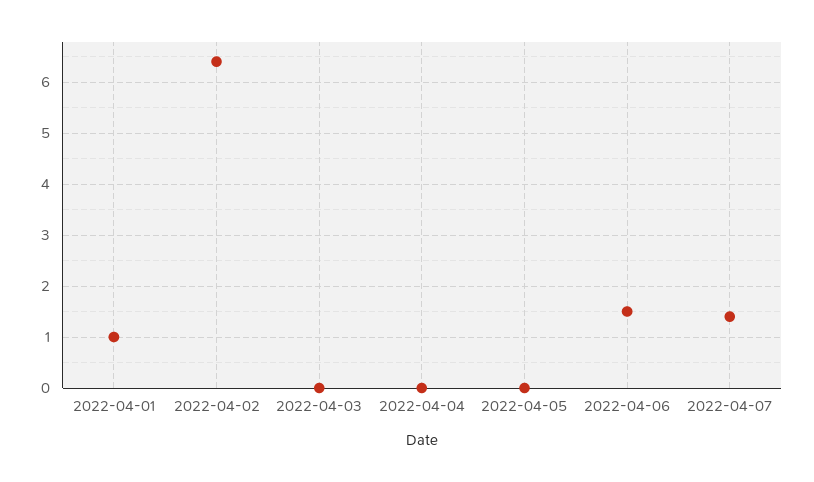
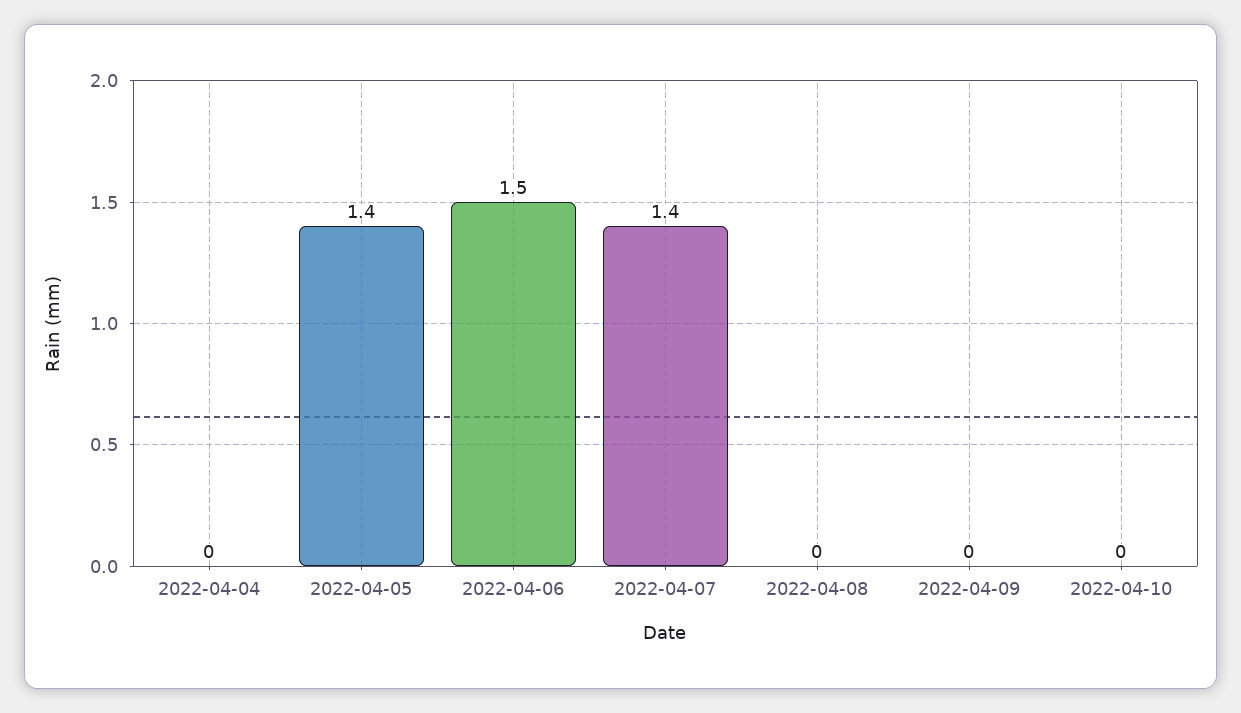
2022-04-01: 1 -> none
2022-04-02: 6.5 -> none
2022-04-03: 0 -> none
2022-04-05: 0 -> 1.4
2022-04-08: none -> 0
2022-04-09: none -> 0
2022-04-10: none -> 0

